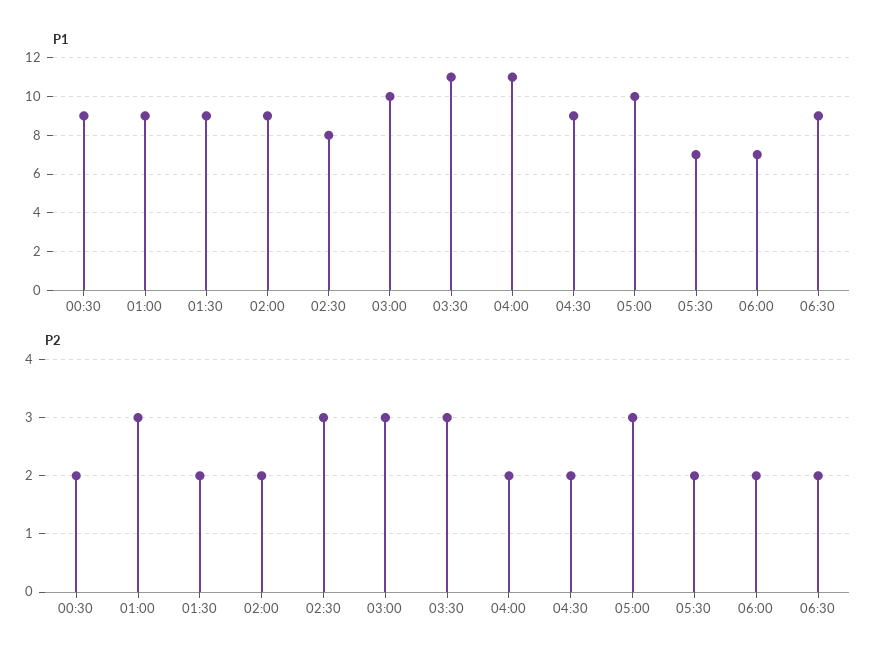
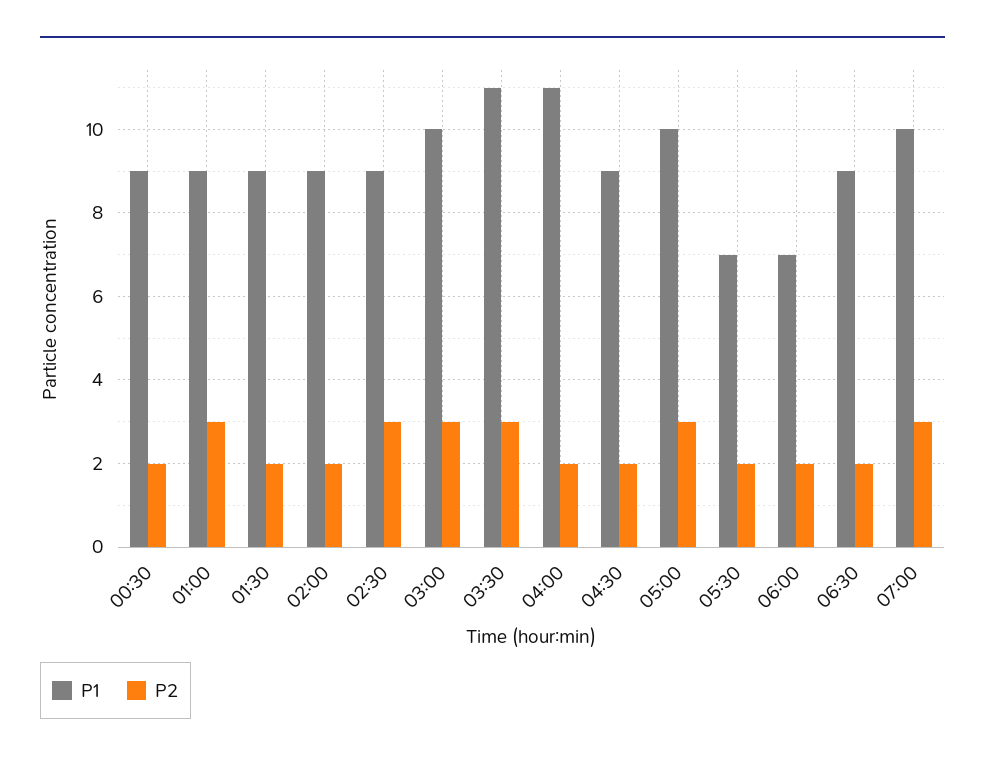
P1, 02:30: 8 -> 9
P1, 07:00: none -> 10
P2, 07:00: none -> 3

